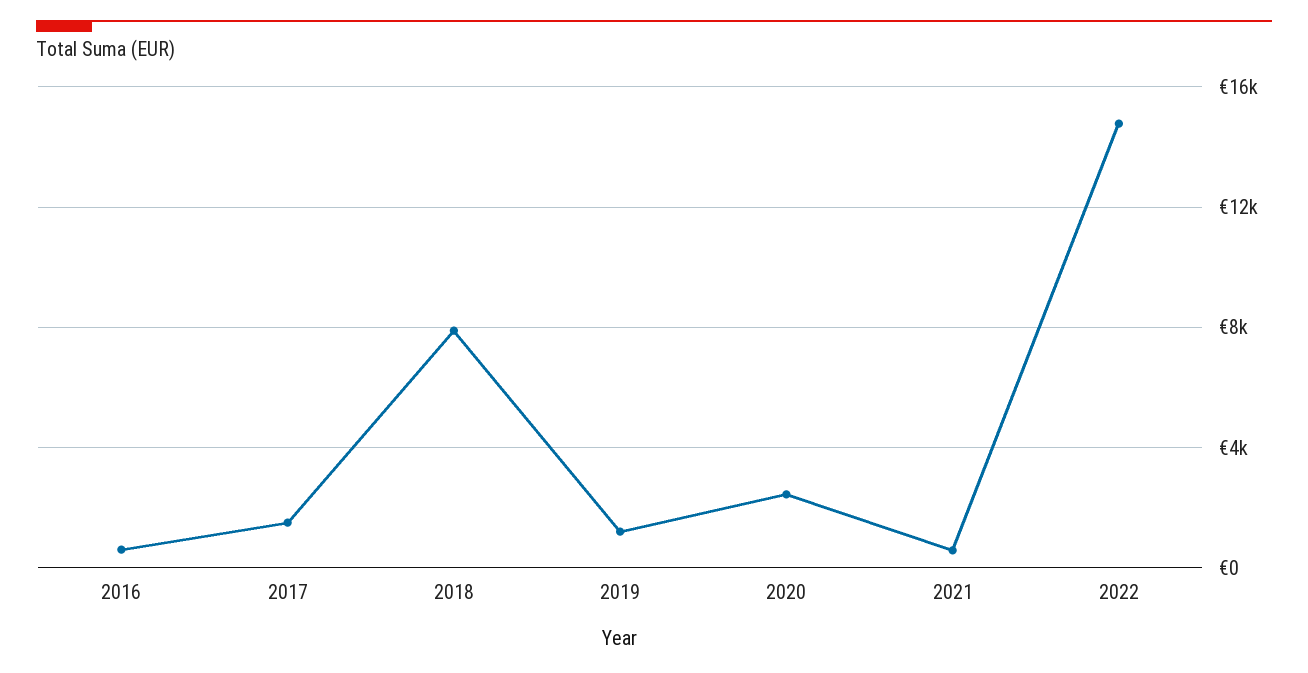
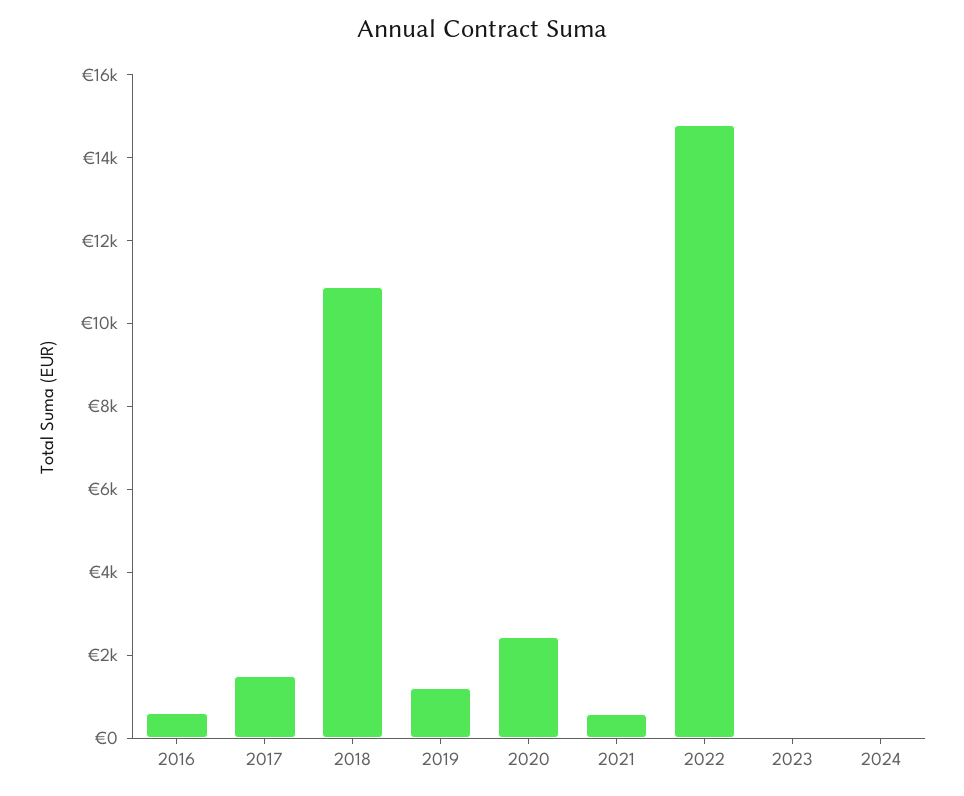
2018: 8000 -> 11000
2023: none -> 0
2024: none -> 0

